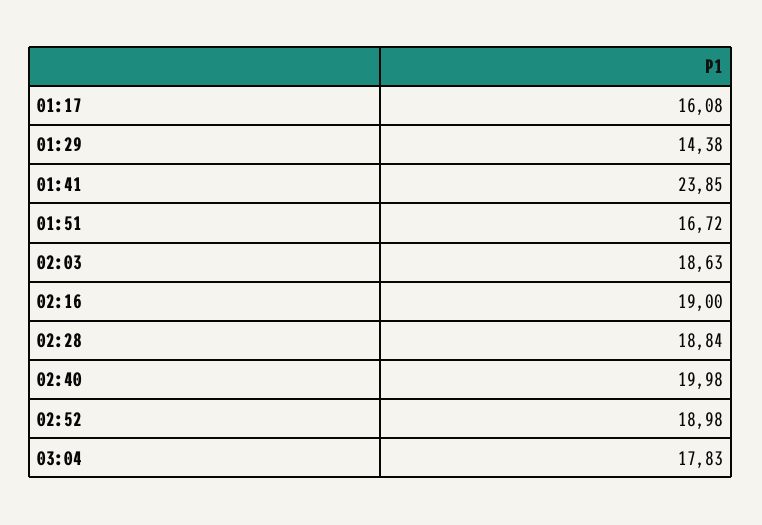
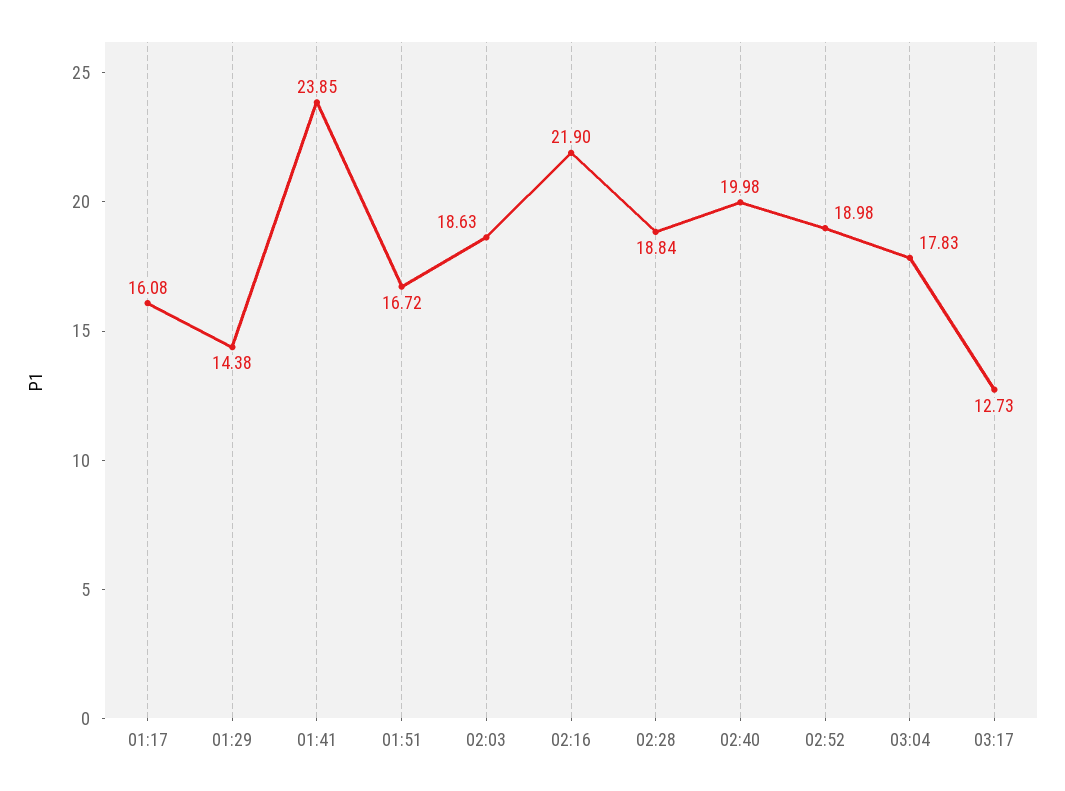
02:16: 19 -> 21.9
03:17: none -> 12.73

